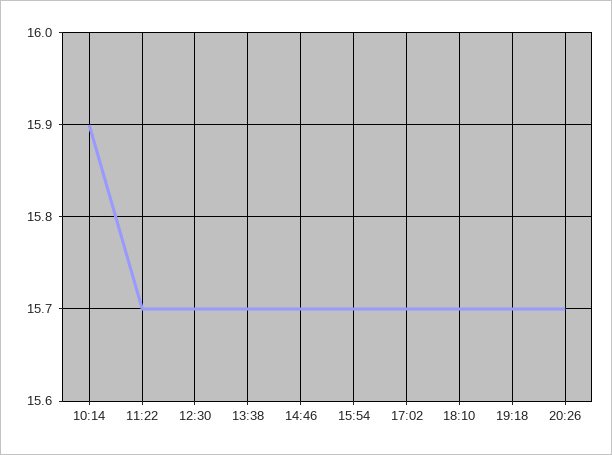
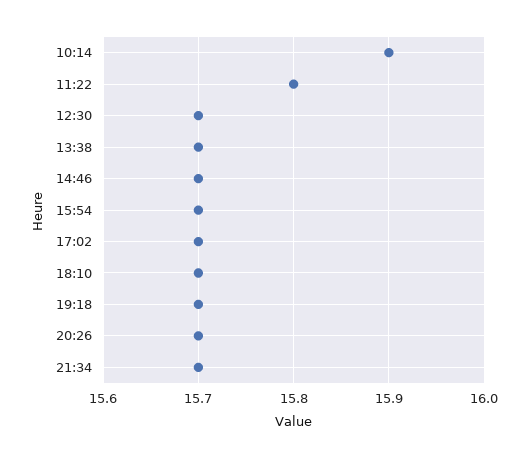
11:22: 15.7 -> 15.8
21:34: none -> 15.7

